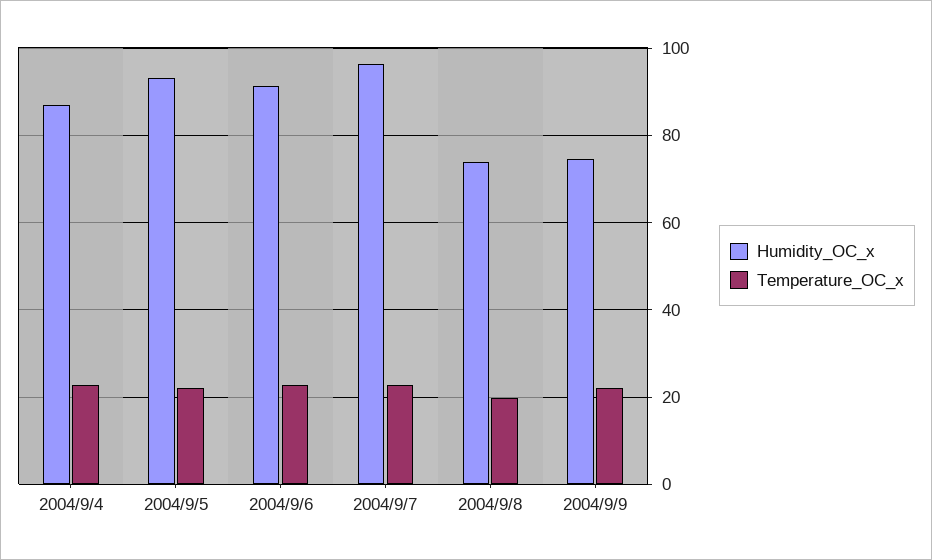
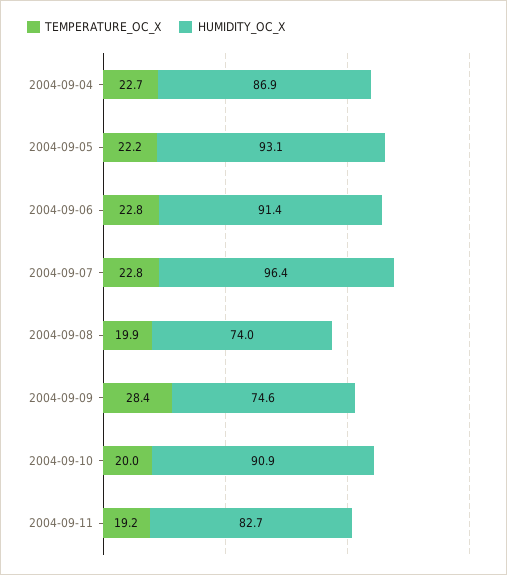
Temperature_OC_x, 2004/9/9: 22 -> 28.4
Temperature_OC_x, 2004-09-10: none -> 20
Humidity_OC_x, 2004-09-10: none -> 90.9
Temperature_OC_x, 2004-09-11: none -> 19.2
Humidity_OC_x, 2004-09-11: none -> 82.7

